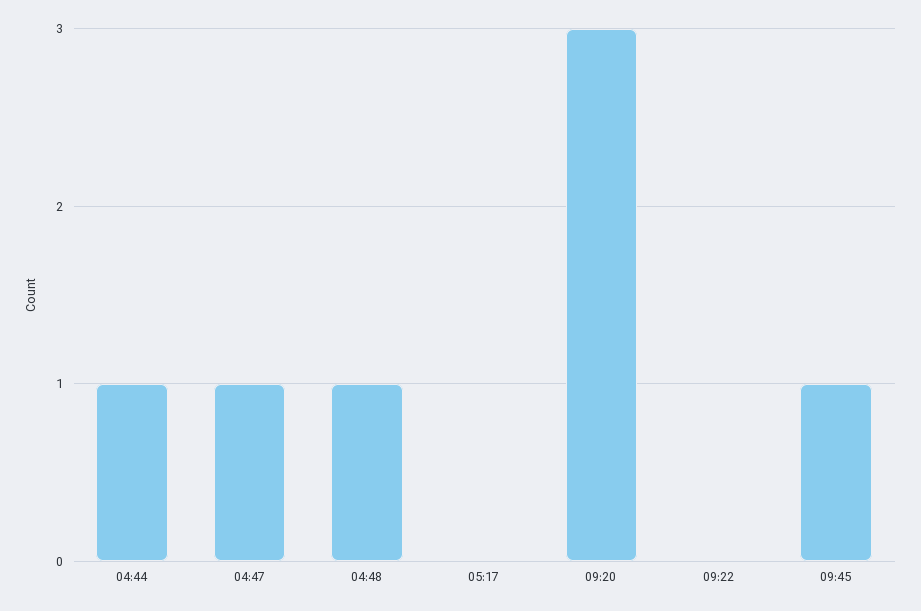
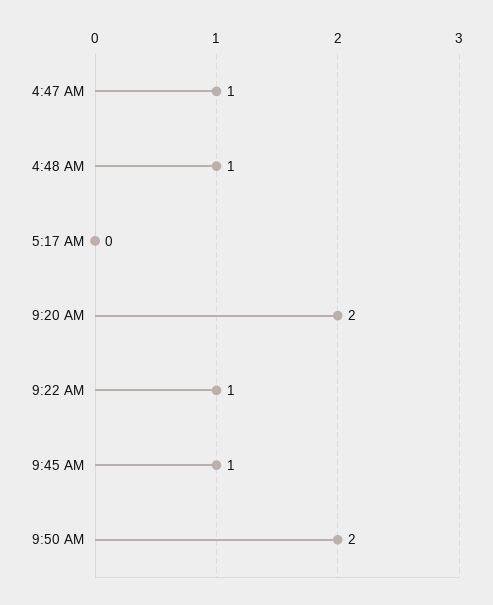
04:44: 1 -> none
09:20: 3 -> 2
09:22: 0 -> 1
9:50 AM: none -> 2

